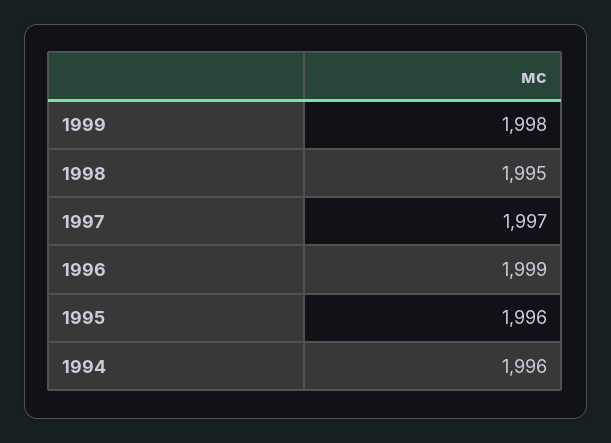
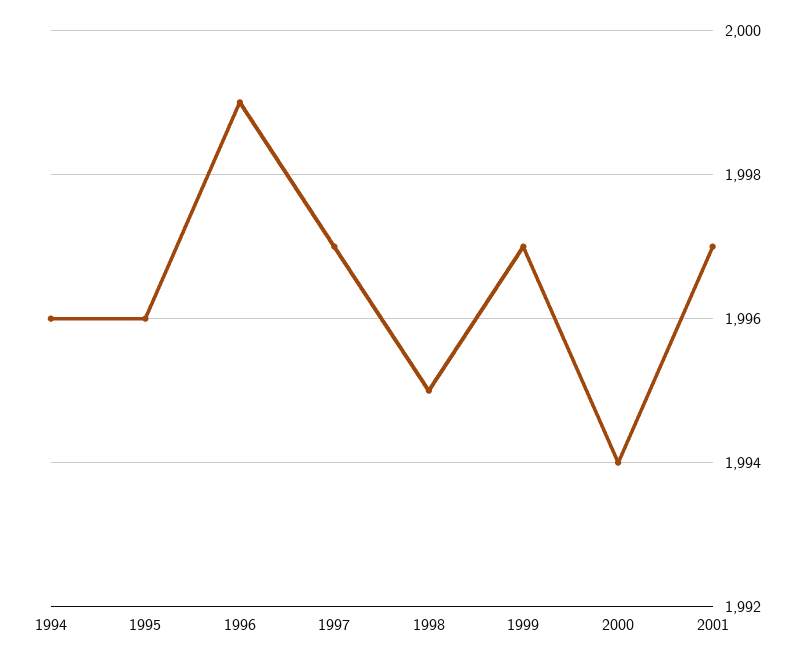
1999: 1998 -> 1997
2000: none -> 1994
2001: none -> 1997

